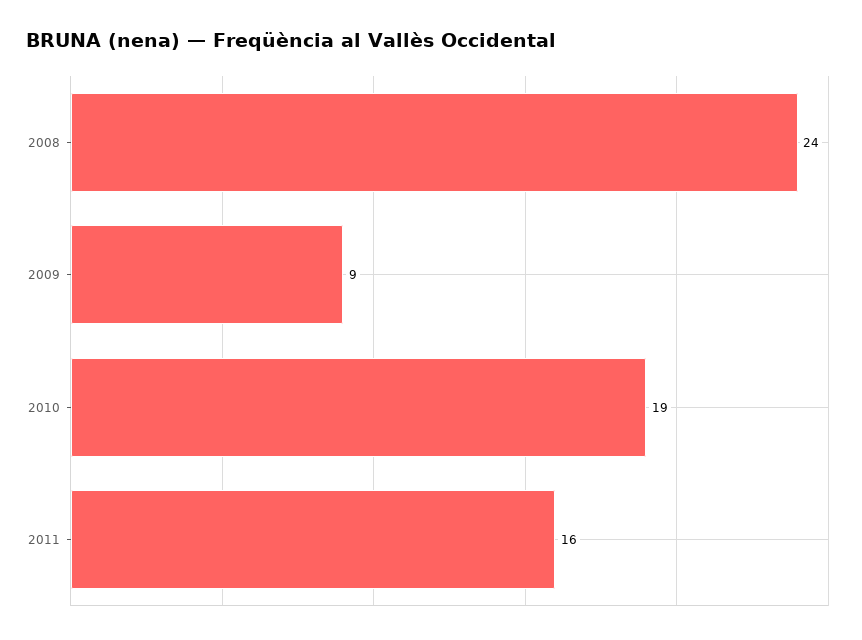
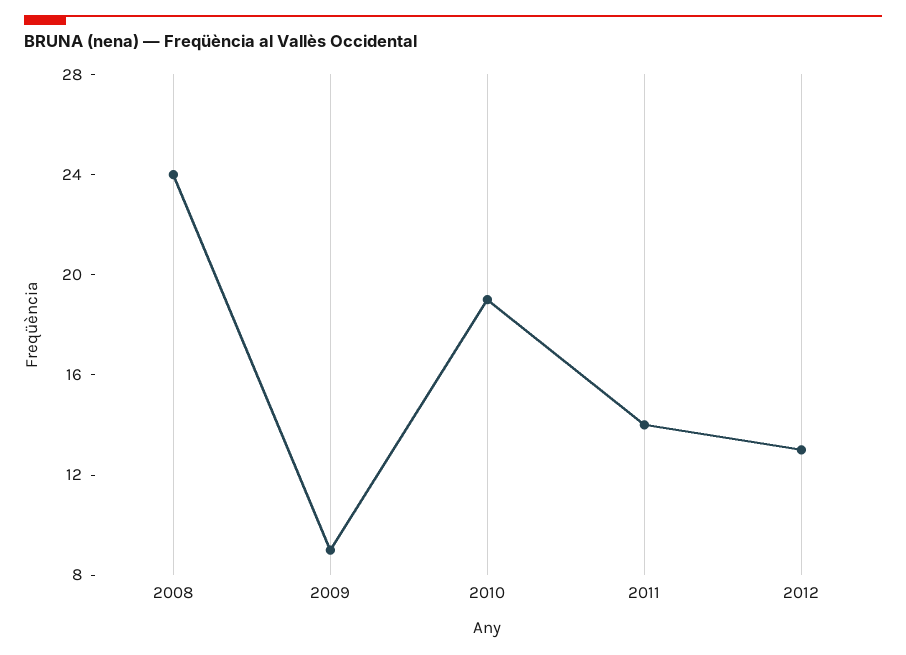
2011: 16 -> 14
2012: none -> 13

